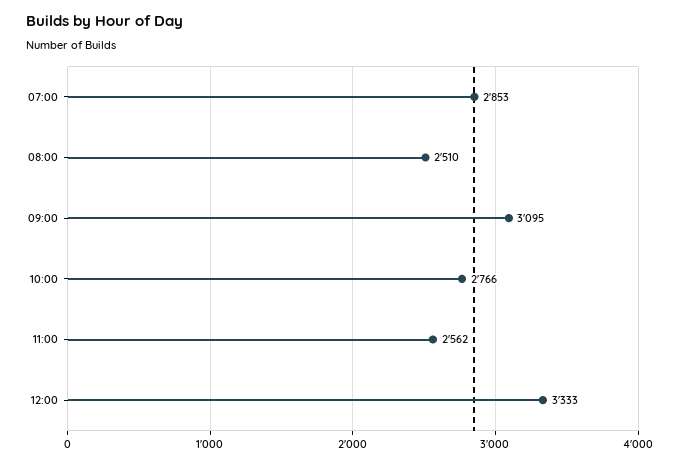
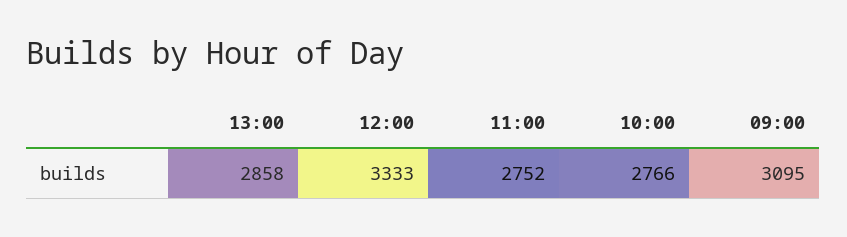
07:00: 2853 -> none
08:00: 2510 -> none
11:00: 2562 -> 2752
13:00: none -> 2858

